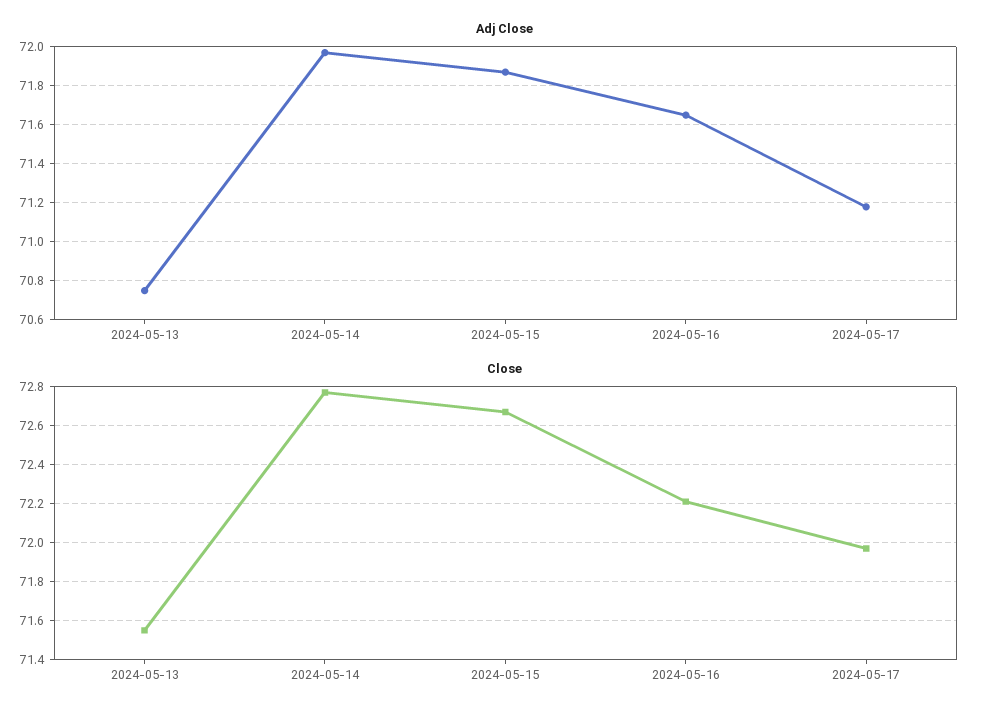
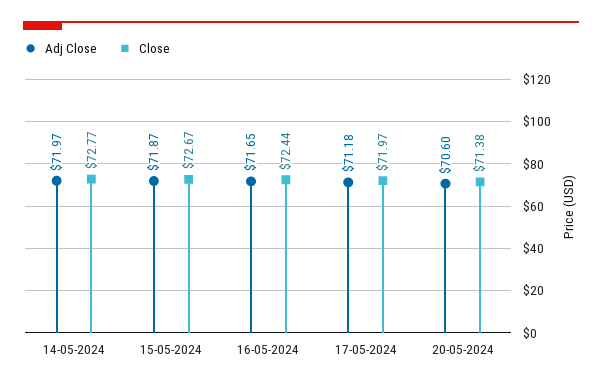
Adj Close, 2024-05-13: 70.75 -> none
Close, 2024-05-13: 71.55 -> none
Close, 2024-05-16: 72.2 -> 72.44
Adj Close, 20-05-2024: none -> 70.6
Close, 20-05-2024: none -> 71.38

